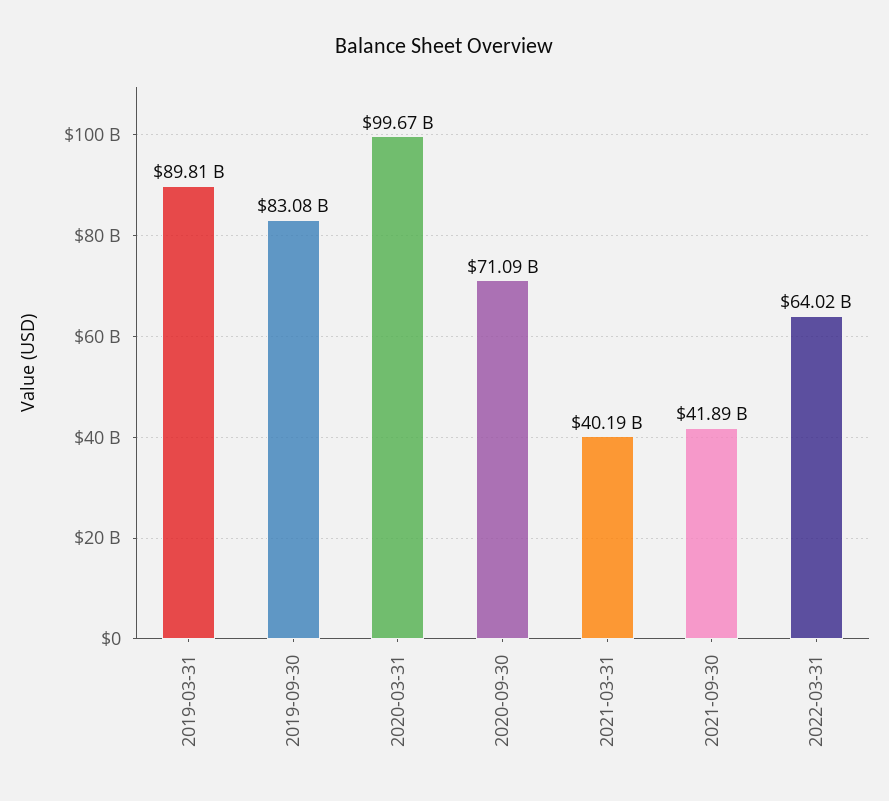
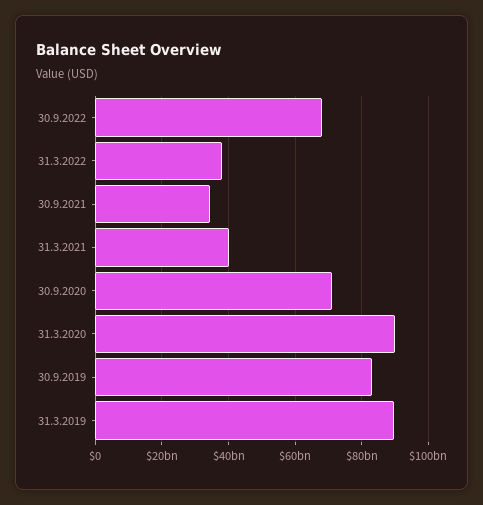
2020-03-31: 99670000000 -> 90000000000
2021-09-30: 41890000000 -> 34000000000
2022-03-31: 64020000000 -> 38000000000
30.9.2022: none -> 68000000000

